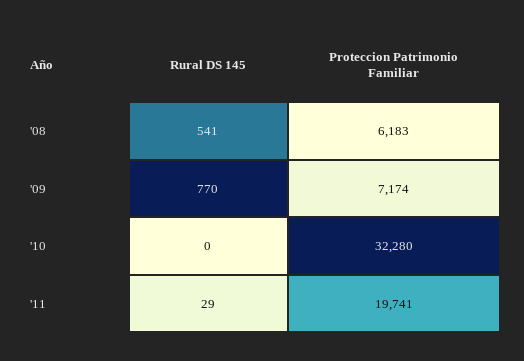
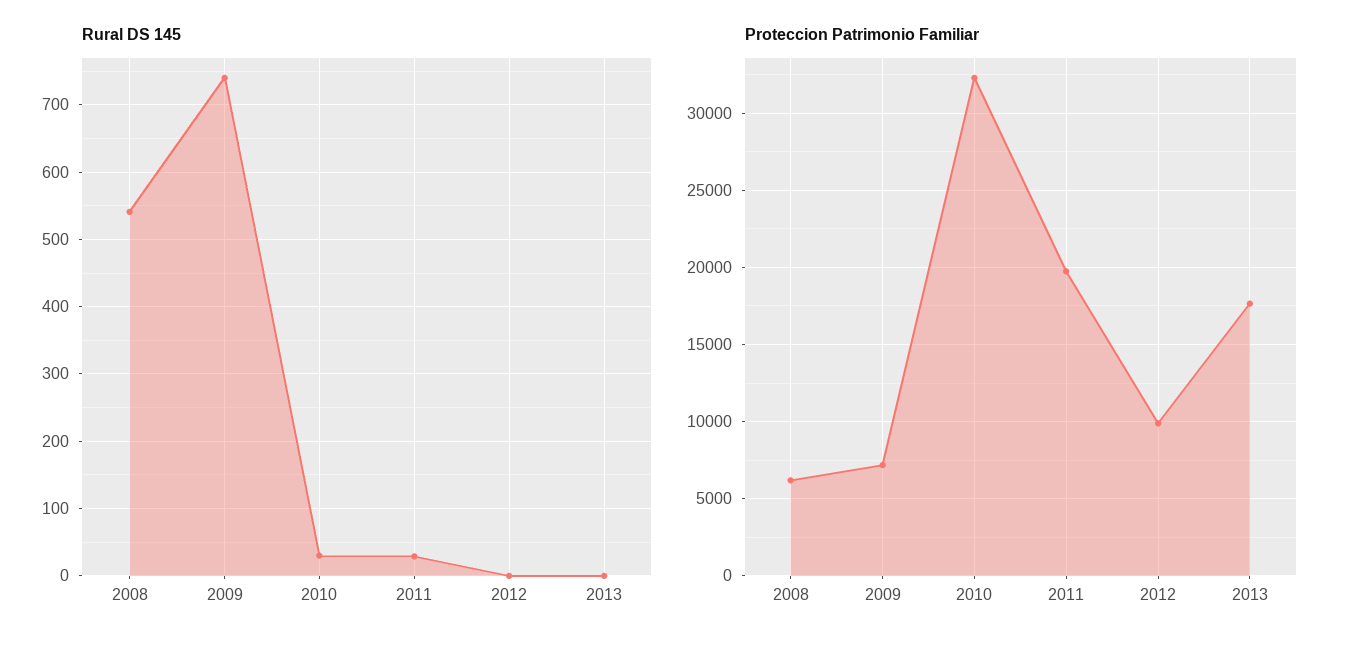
Rural DS 145, '09: 770 -> 740
Rural DS 145, '10: 0 -> 30
Rural DS 145, 2012: none -> 0
Rural DS 145, 2013: none -> 0
Proteccion Patrimonio Familiar, 2012: none -> 10000
Proteccion Patrimonio Familiar, 2013: none -> 17500

